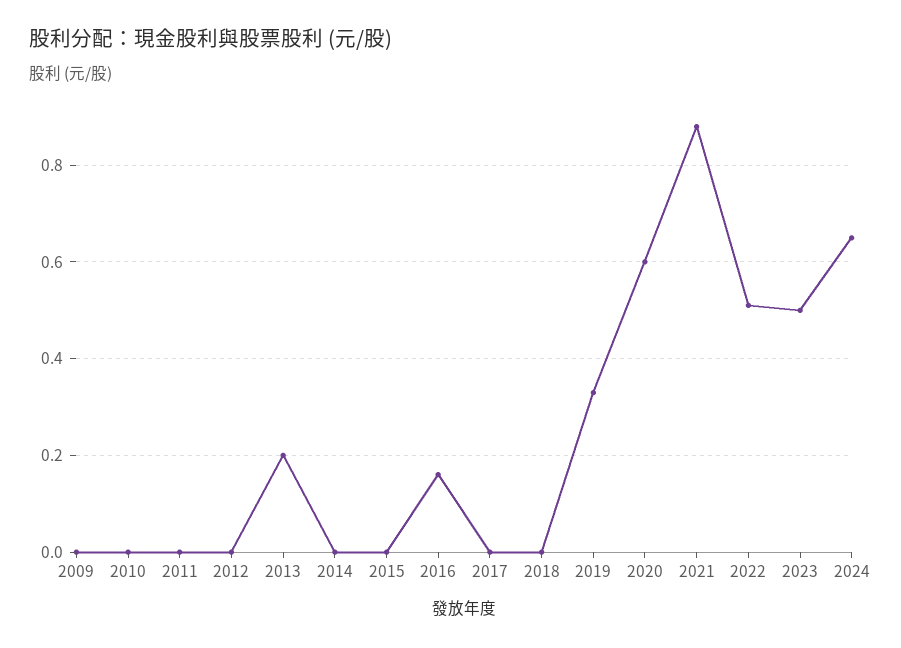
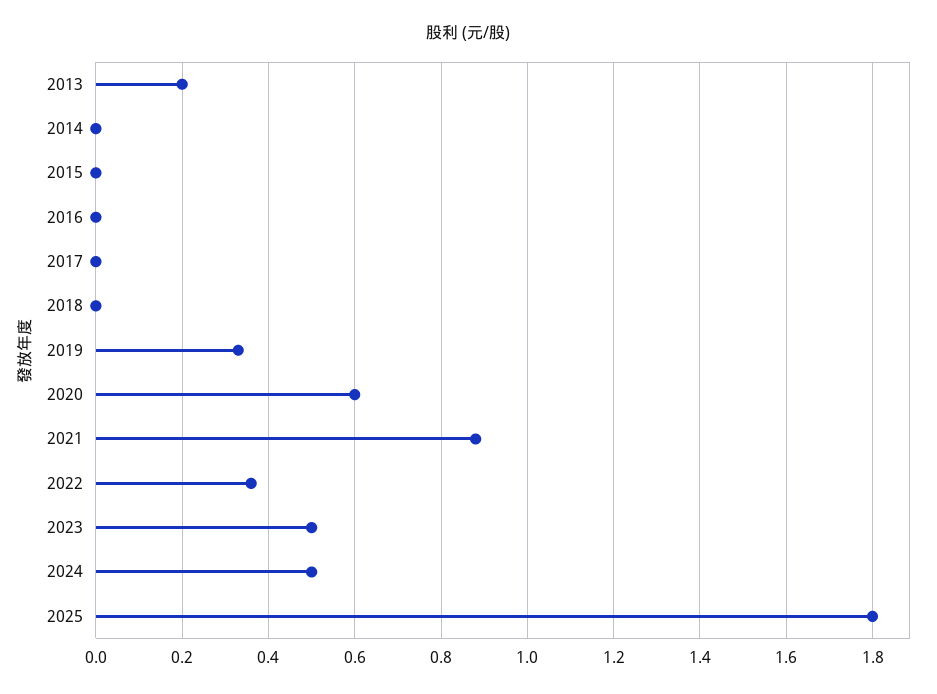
2009: 0 -> none
2010: 0 -> none
2011: 0 -> none
2012: 0 -> none
2016: 0.15 -> 0
2022: 0.5 -> 0.35
2024: 0.65 -> 0.5
2025: none -> 1.8

